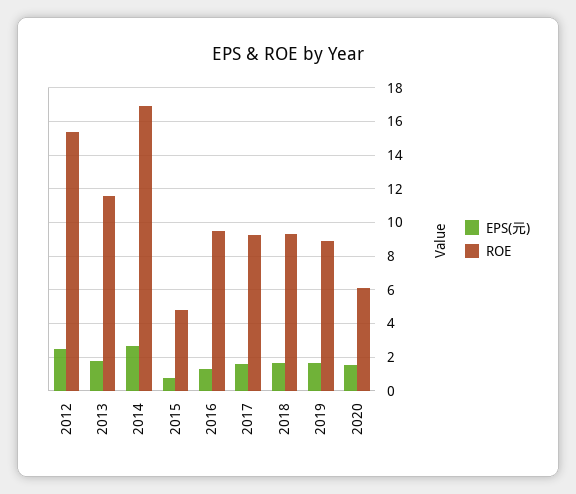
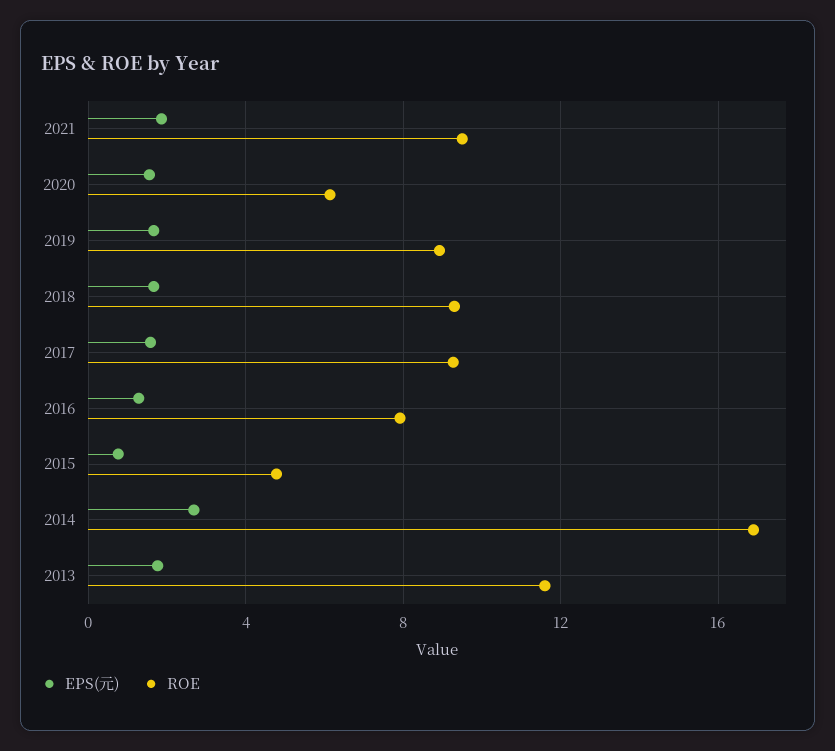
EPS(元), 2012: 2.5 -> none
ROE, 2012: 15.5 -> none
ROE, 2016: 9.5 -> 8
EPS(元), 2021: none -> 2
ROE, 2021: none -> 9.5

